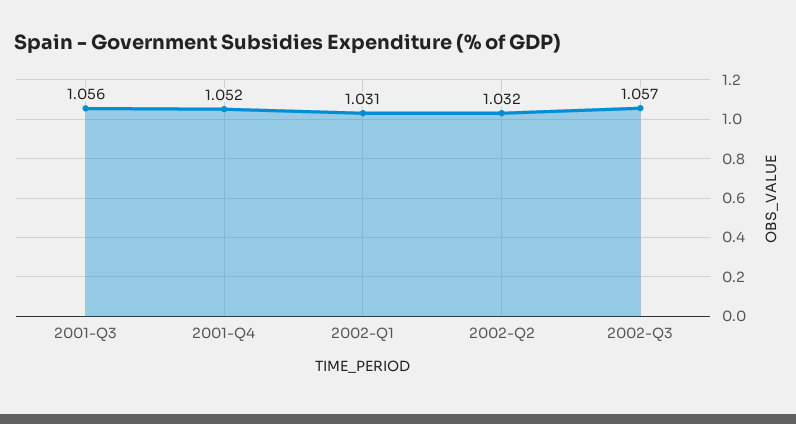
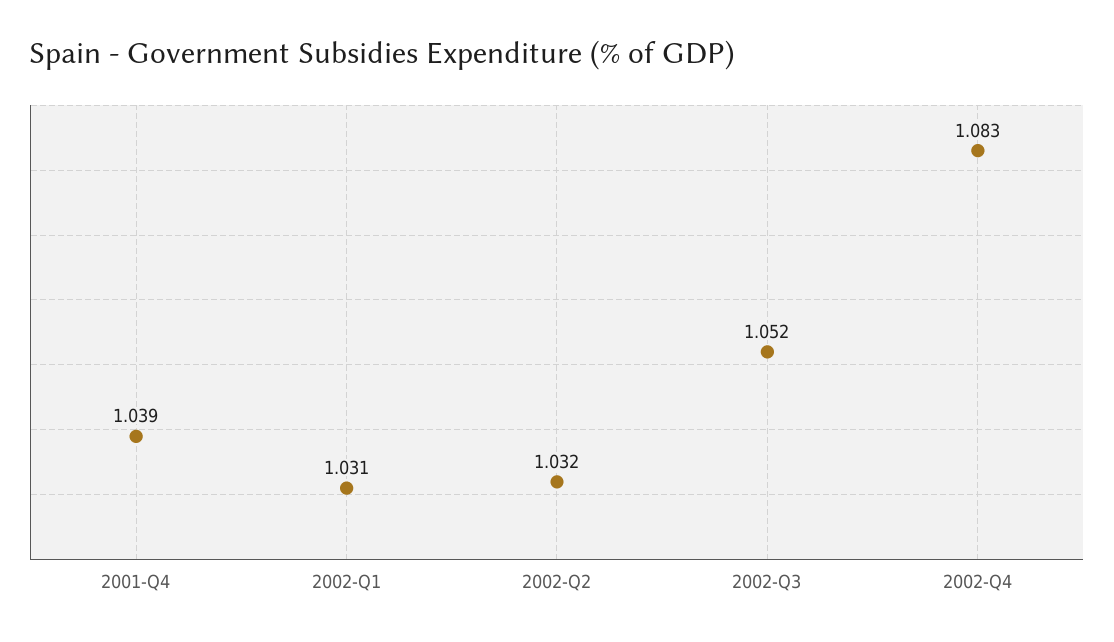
2001-Q3: 1.056 -> none
2001-Q4: 1.052 -> 1.039
2002-Q3: 1.057 -> 1.052
2002-Q4: none -> 1.083

